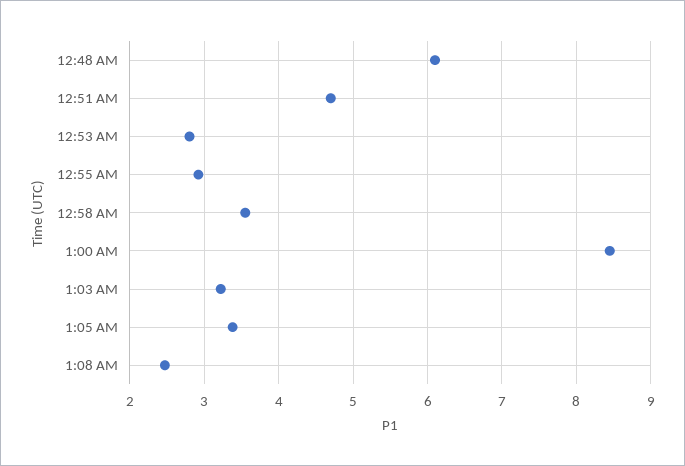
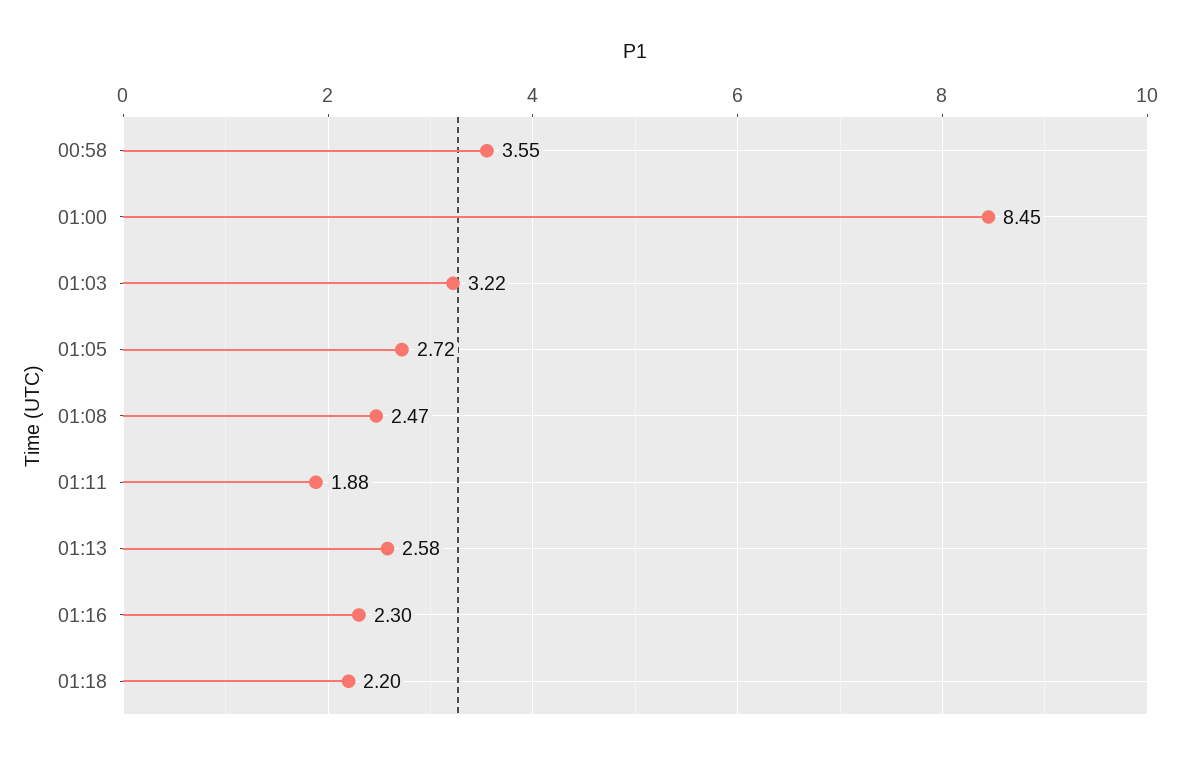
12:48 AM: 6.1 -> none
12:51 AM: 4.7 -> none
12:53 AM: 2.8 -> none
12:55 AM: 2.9 -> none
1:05 AM: 3.4 -> 2.72
01:11: none -> 1.88
01:13: none -> 2.58
01:16: none -> 2.3
01:18: none -> 2.2

